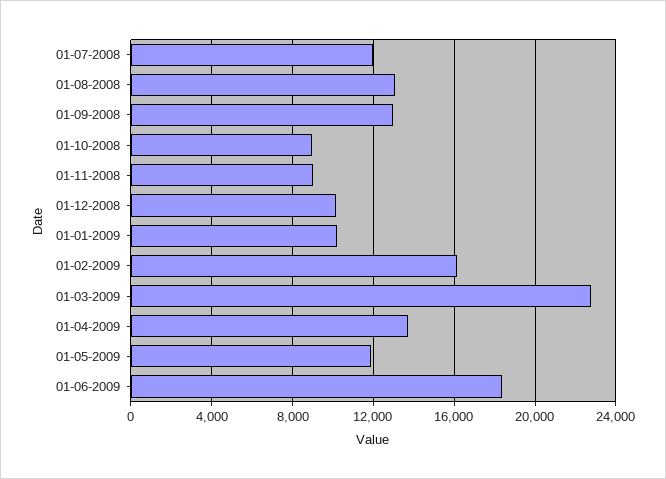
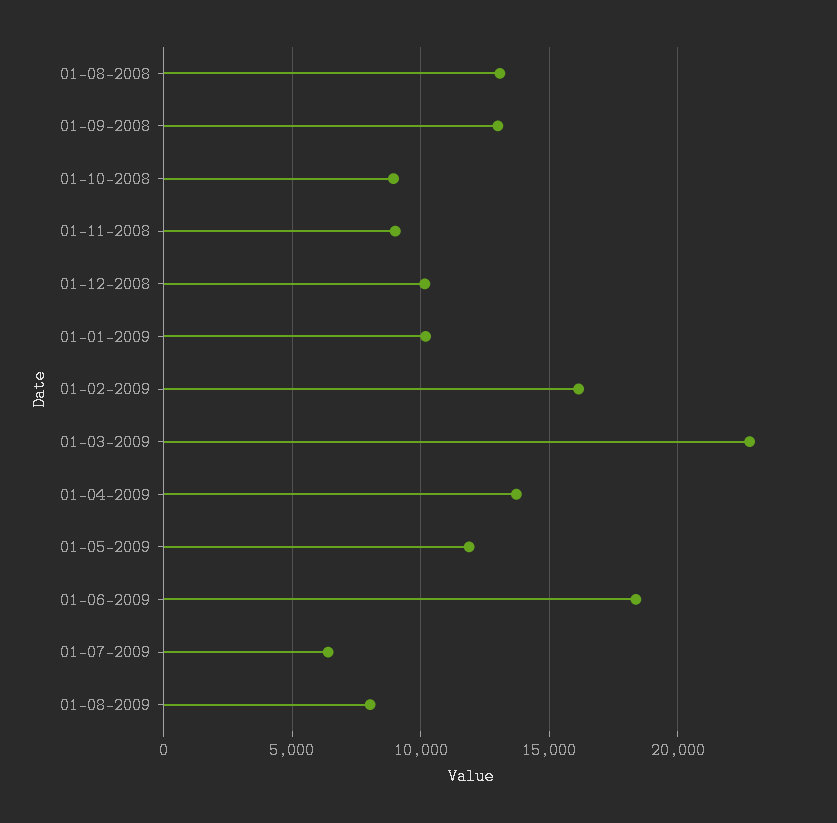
01-07-2008: 12000 -> none
01-07-2009: none -> 6500
01-08-2009: none -> 8000

